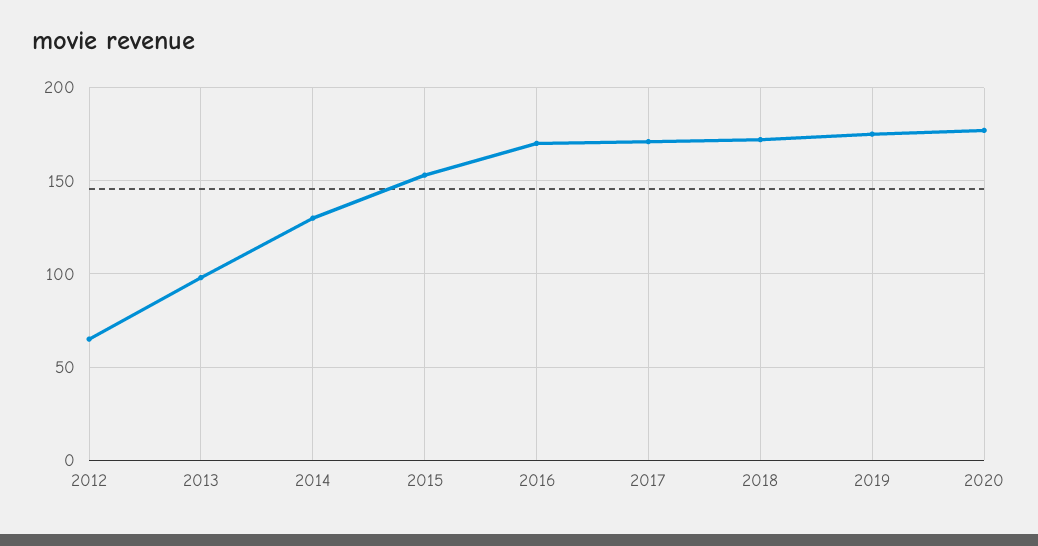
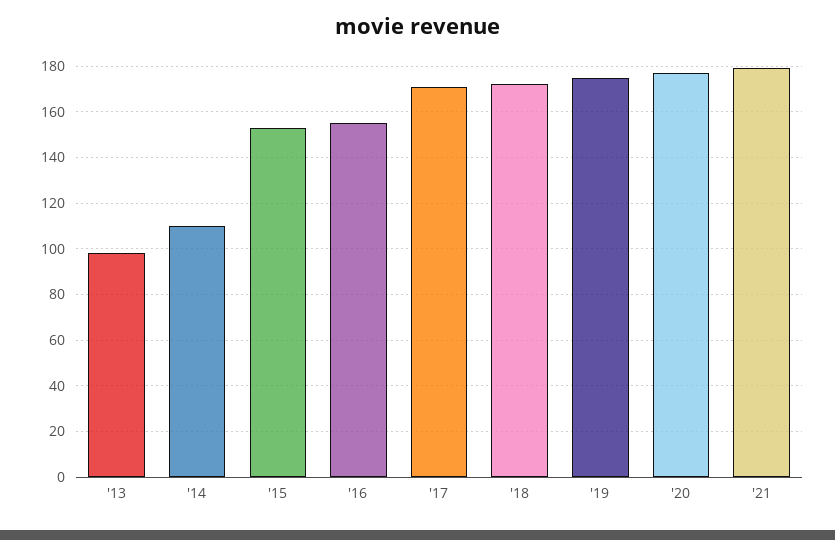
2012: 65 -> none
2014: 130 -> 110
2016: 170 -> 155
'21: none -> 180

